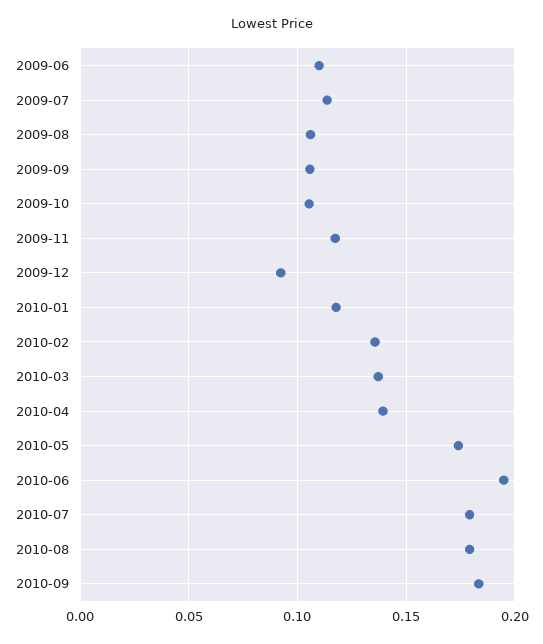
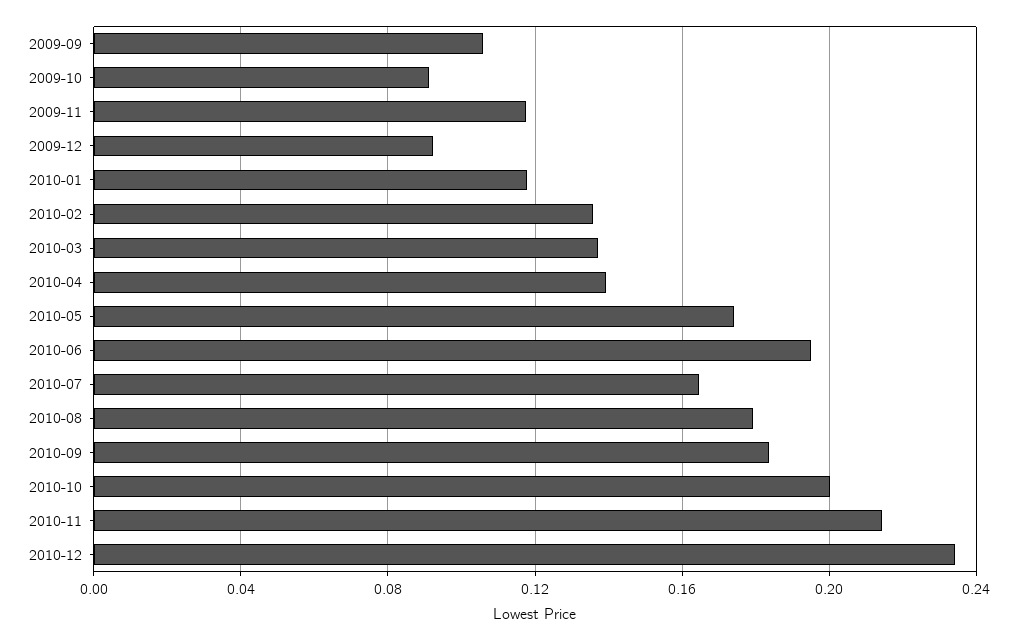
2009-06: 0.11 -> none
2009-07: 0.115 -> none
2009-08: 0.105 -> none
2009-10: 0.105 -> 0.09
2010-07: 0.18 -> 0.165
2010-10: none -> 0.2
2010-11: none -> 0.215
2010-12: none -> 0.235

